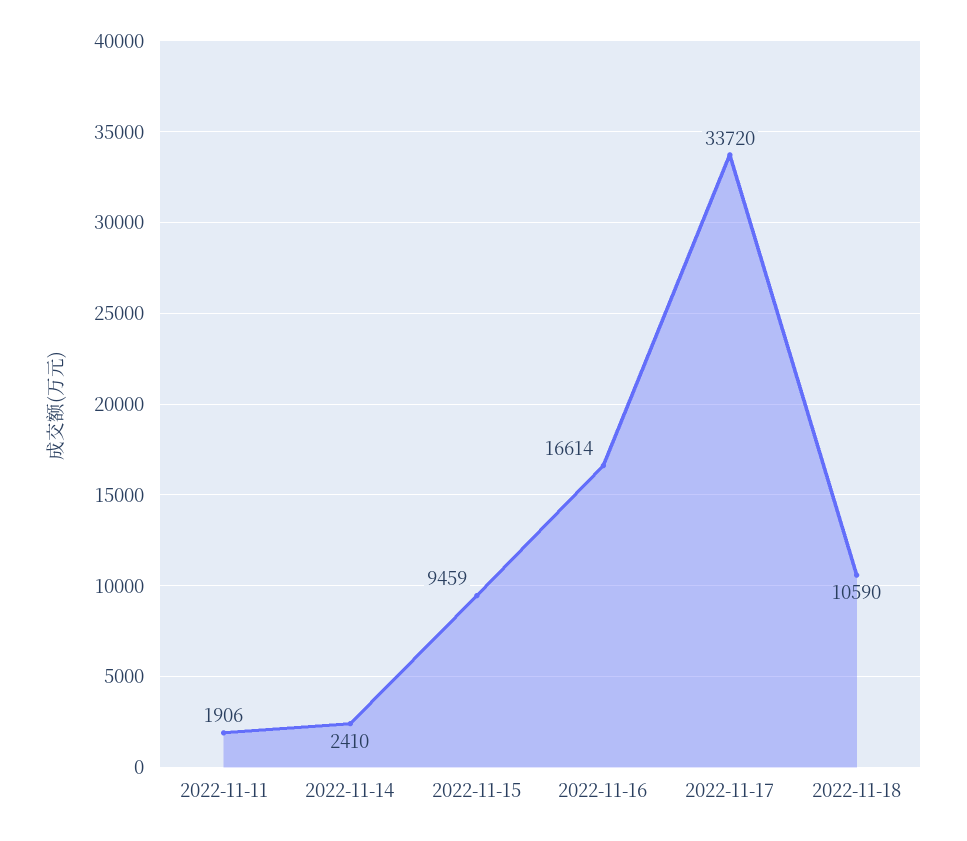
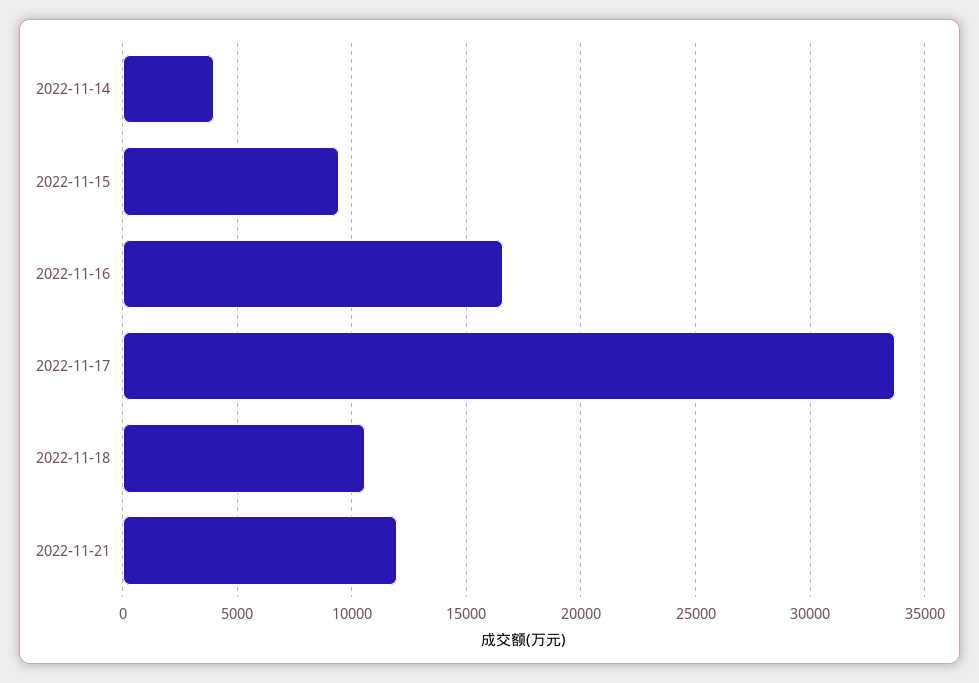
2022-11-11: 1906 -> none
2022-11-14: 2410 -> 4000
2022-11-21: none -> 12000

